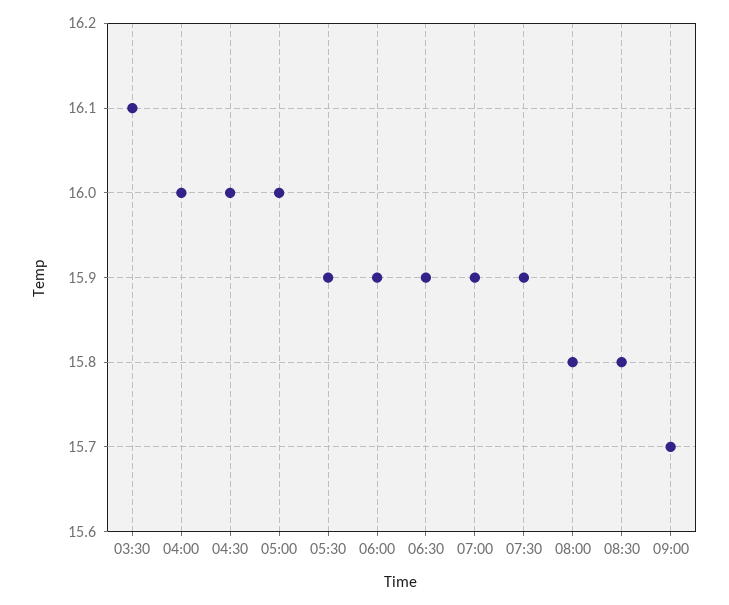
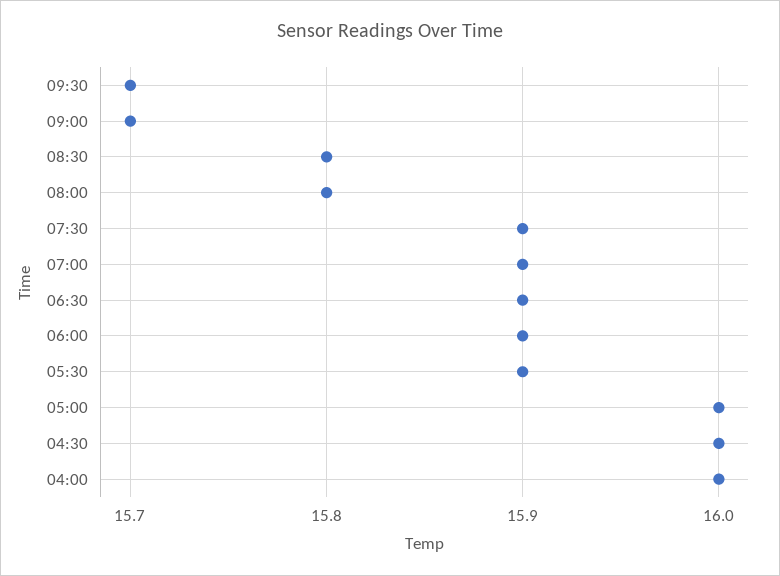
03:30: 16.1 -> none
09:30: none -> 15.7

